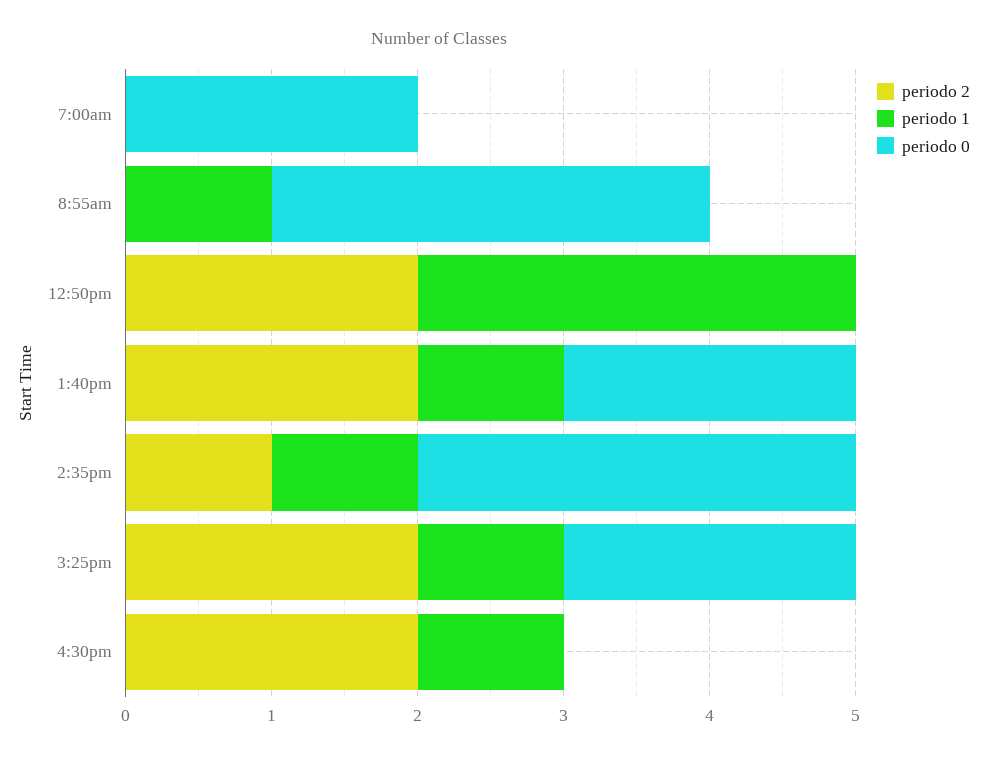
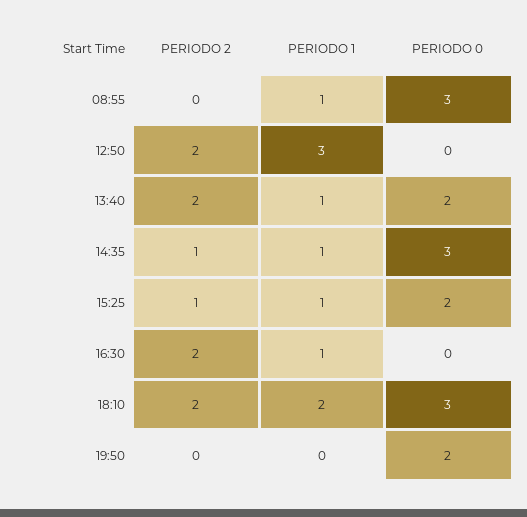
periodo 2, 7:00am: 0 -> none
periodo 1, 7:00am: 0 -> none
periodo 0, 7:00am: 2 -> none
periodo 2, 3:25pm: 2 -> 1
periodo 2, 18:10: none -> 2
periodo 1, 18:10: none -> 2
periodo 0, 18:10: none -> 3
periodo 2, 19:50: none -> 0
periodo 1, 19:50: none -> 0
periodo 0, 19:50: none -> 2

